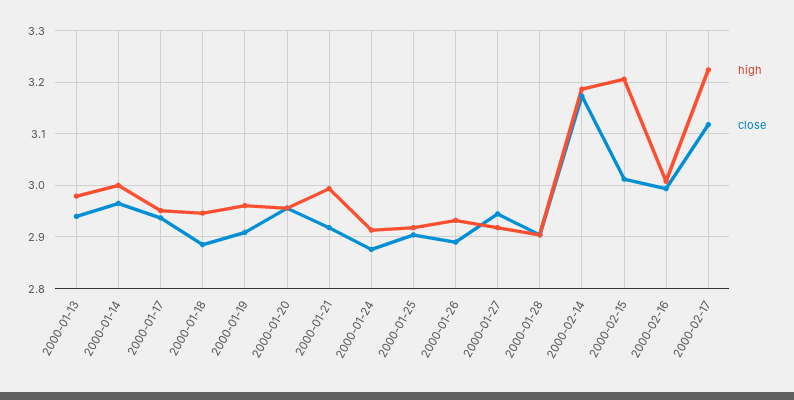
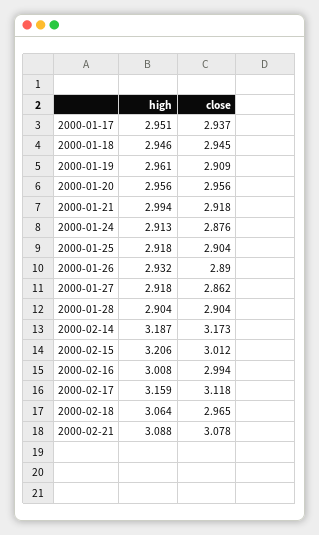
high, 2000-01-13: 2.98 -> none
close, 2000-01-13: 2.94 -> none
high, 2000-01-14: 3 -> none
close, 2000-01-14: 2.96 -> none
close, 2000-01-18: 2.88 -> 2.945
close, 2000-01-27: 2.94 -> 2.862
high, 2000-02-17: 3.22 -> 3.159
high, 2000-02-18: none -> 3.064
close, 2000-02-18: none -> 2.965
high, 2000-02-21: none -> 3.088
close, 2000-02-21: none -> 3.078

